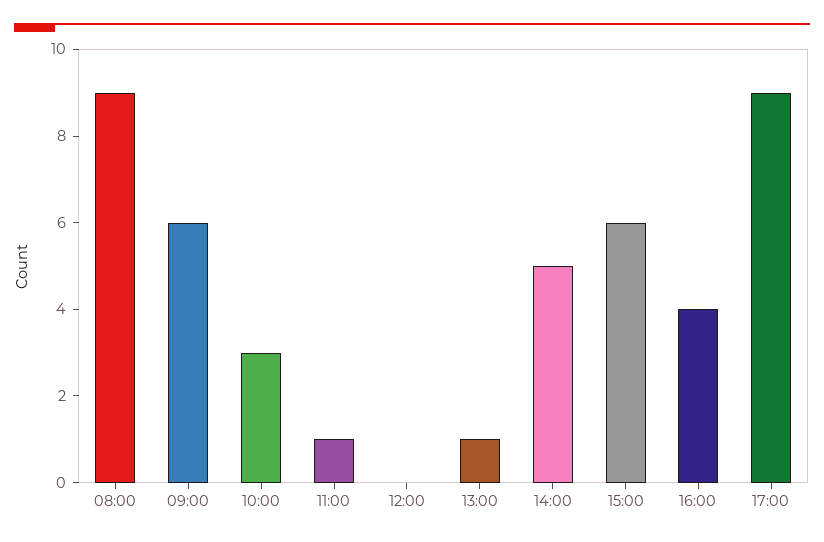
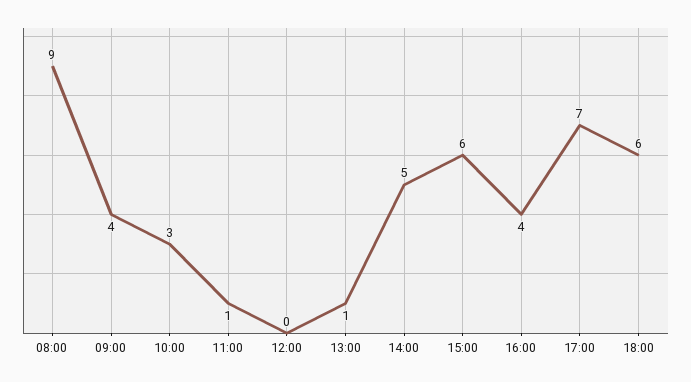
09:00: 6 -> 4
17:00: 9 -> 7
18:00: none -> 6

